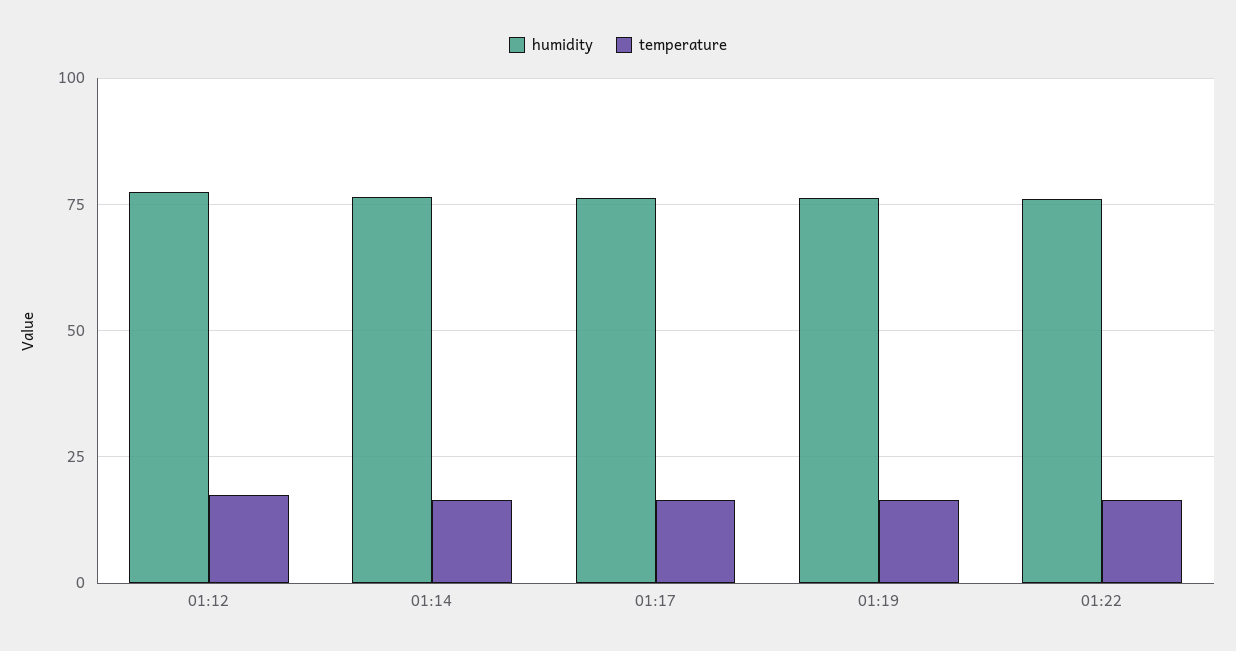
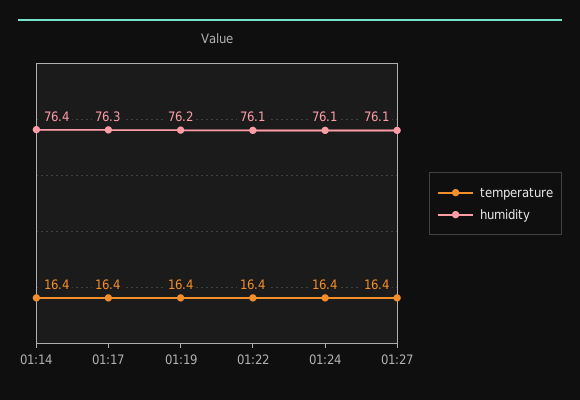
humidity, 01:12: 77.5 -> none
temperature, 01:12: 17.5 -> none
temperature, 01:24: none -> 16.4
humidity, 01:24: none -> 76.1
temperature, 01:27: none -> 16.4
humidity, 01:27: none -> 76.1

